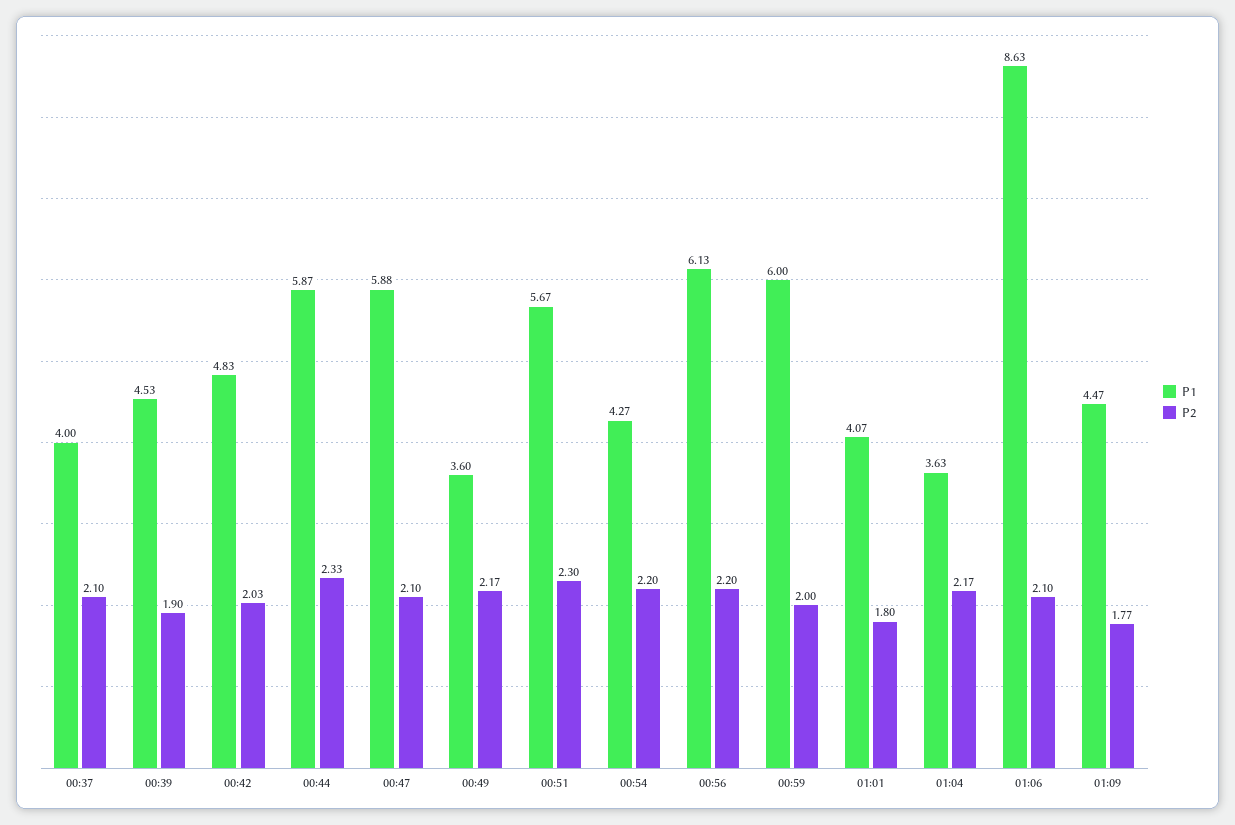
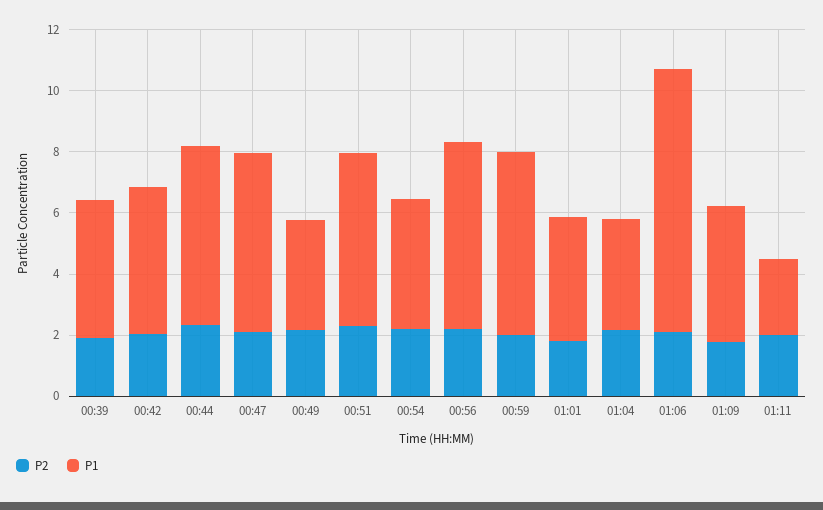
P1, 00:37: 4 -> none
P2, 00:37: 2.1 -> none
P2, 01:11: none -> 2
P1, 01:11: none -> 2.5

